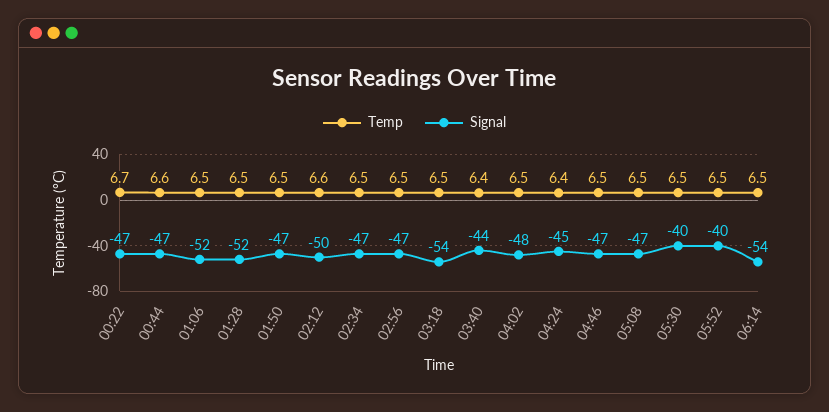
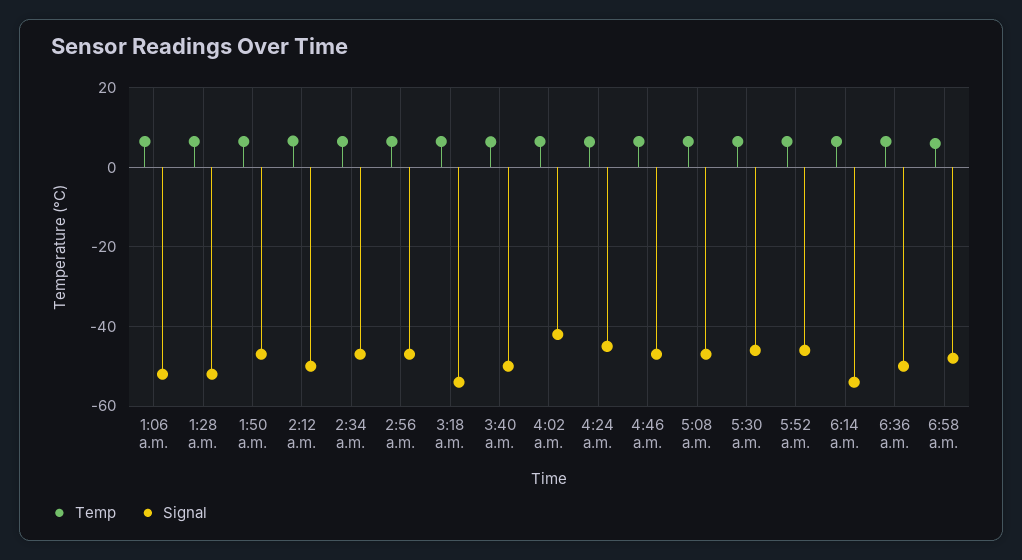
Temp, 00:22: 6.7 -> none
Signal, 00:22: -47 -> none
Temp, 00:44: 6.6 -> none
Signal, 00:44: -47 -> none
Signal, 03:40: -44 -> -50
Signal, 04:02: -48 -> -42
Signal, 05:30: -40 -> -46
Signal, 05:52: -40 -> -46
Temp, 6:36 a.m.: none -> 6
Signal, 6:36 a.m.: none -> -50
Temp, 6:58 a.m.: none -> 6
Signal, 6:58 a.m.: none -> -48

